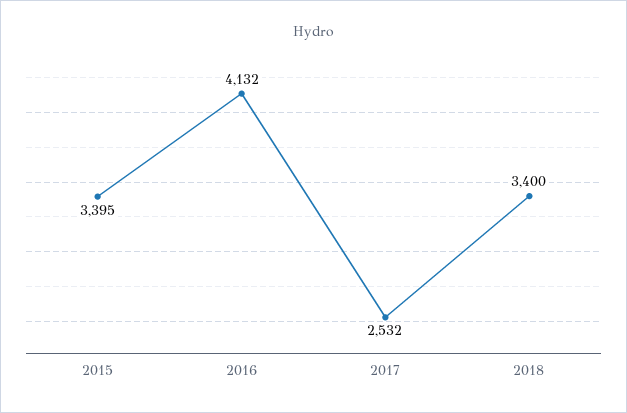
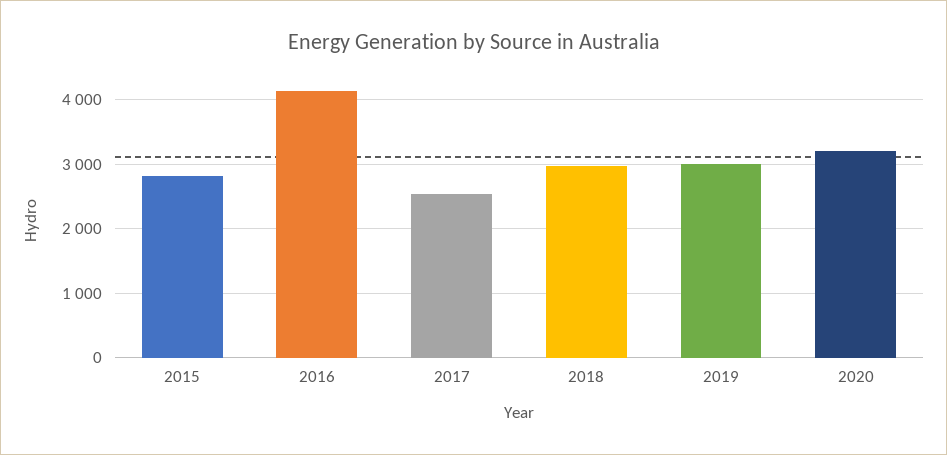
2015: 3395 -> 2800
2018: 3400 -> 3000
2019: none -> 3000
2020: none -> 3200

